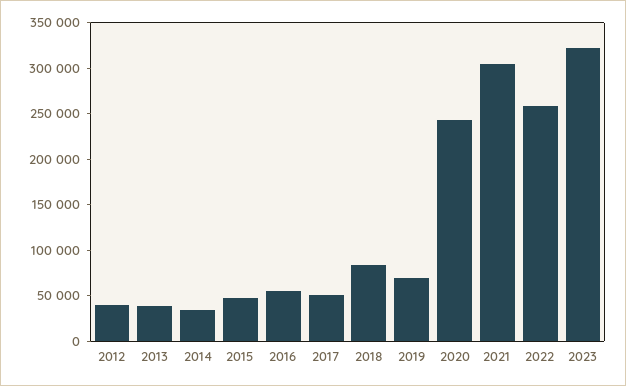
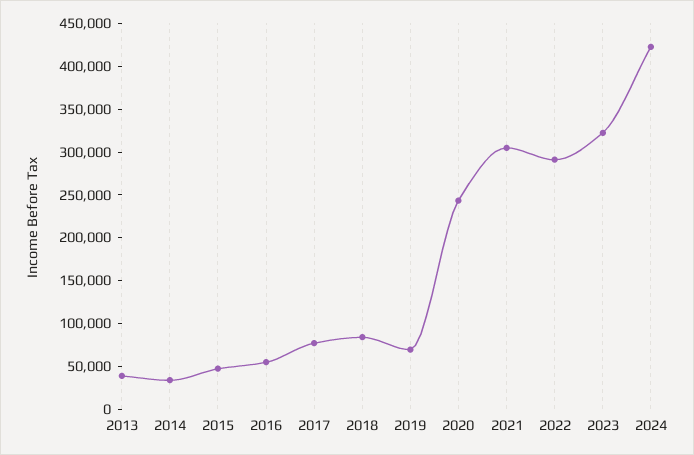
2012: 40000 -> none
2017: 50000 -> 80000
2022: 260000 -> 290000
2024: none -> 420000

